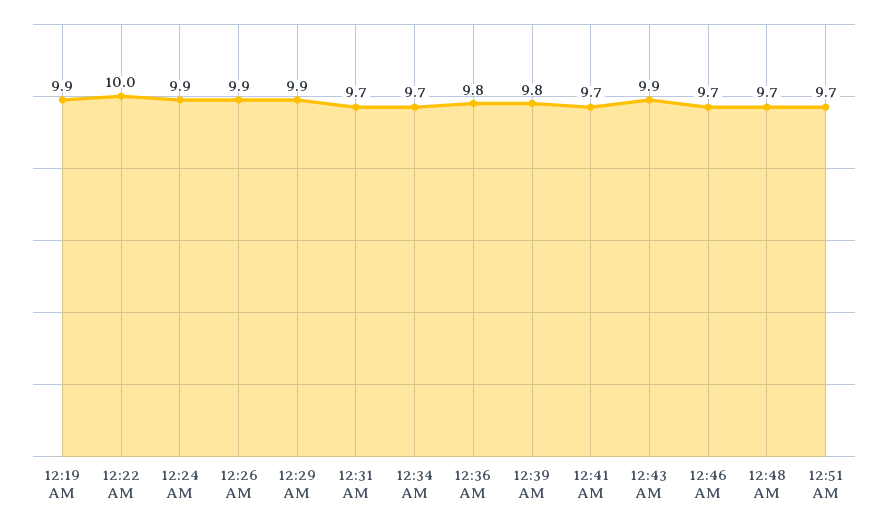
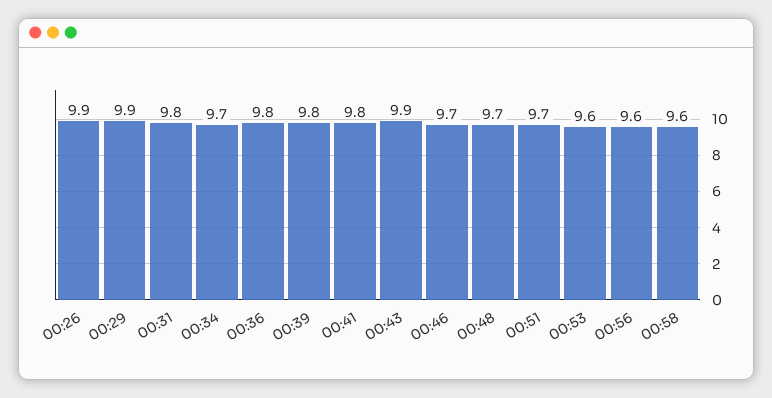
12:19 AM: 9.9 -> none
12:22 AM: 10 -> none
12:24 AM: 9.9 -> none
12:31 AM: 9.7 -> 9.8
12:41 AM: 9.7 -> 9.8
00:53: none -> 9.6
00:56: none -> 9.6
00:58: none -> 9.6

